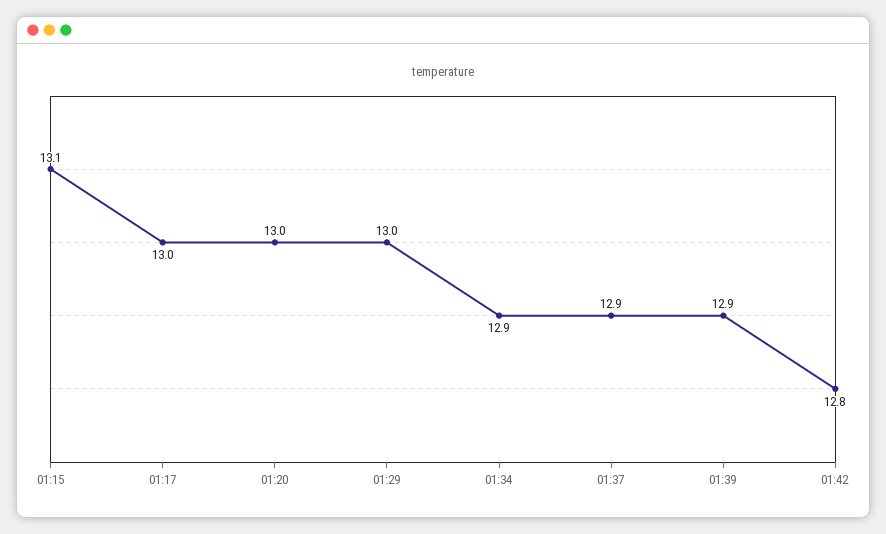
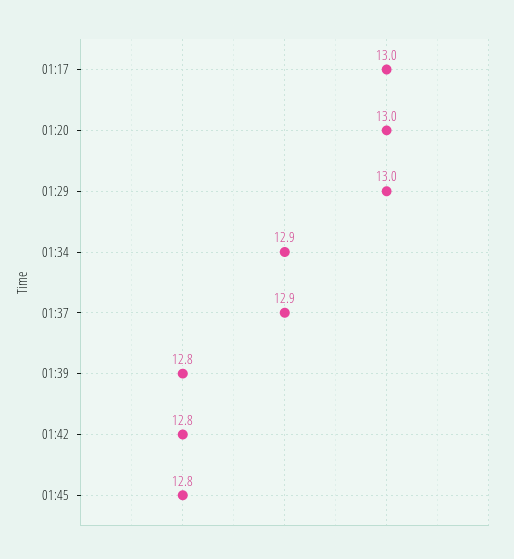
01:15: 13.1 -> none
01:39: 12.9 -> 12.8
01:45: none -> 12.8

